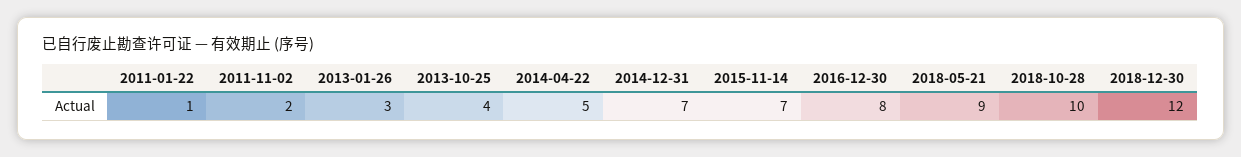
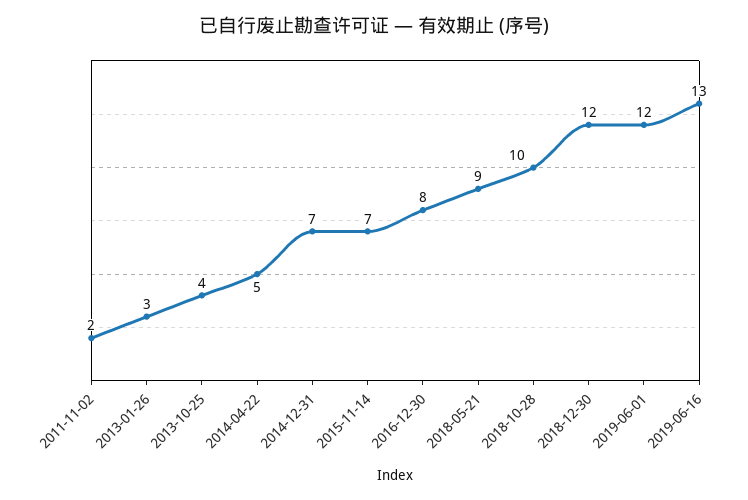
2011-01-22: 1 -> none
2019-06-01: none -> 12
2019-06-16: none -> 13

